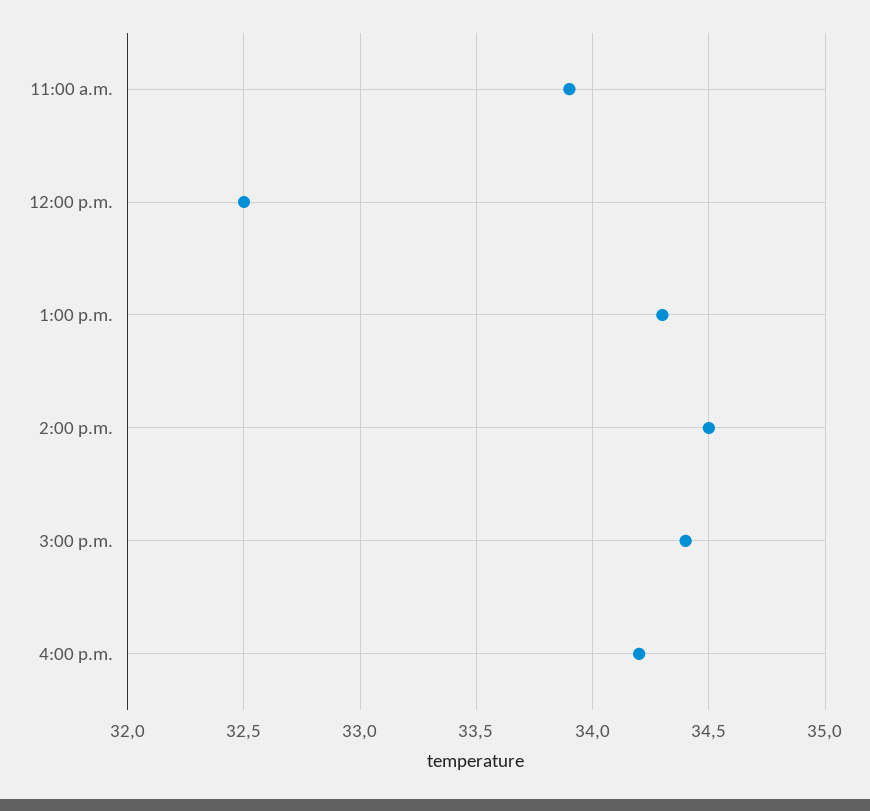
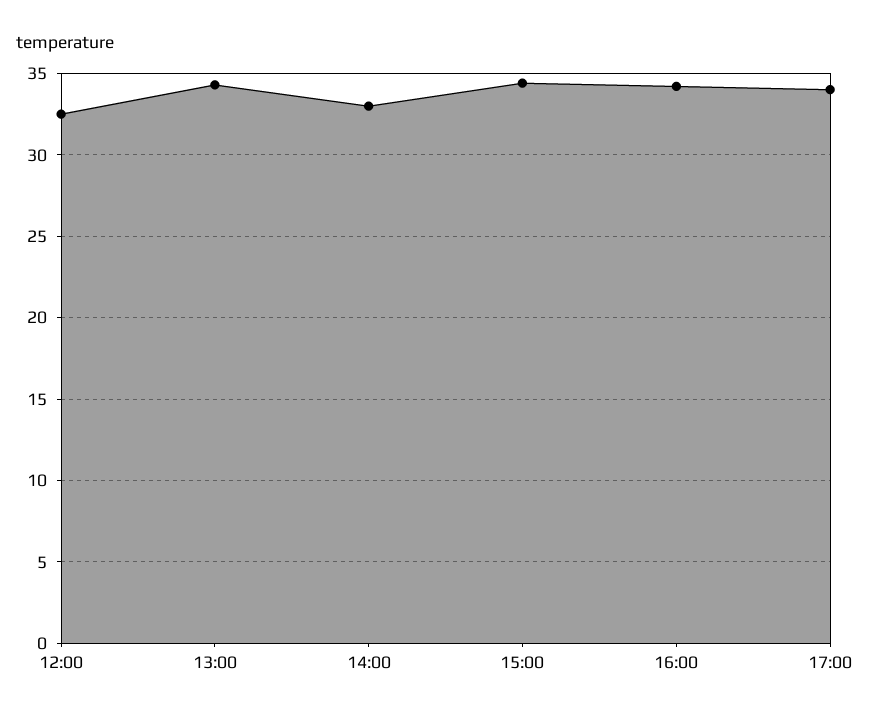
11:00 a.m.: 33.9 -> none
2:00 p.m.: 34.5 -> 33
17:00: none -> 34

